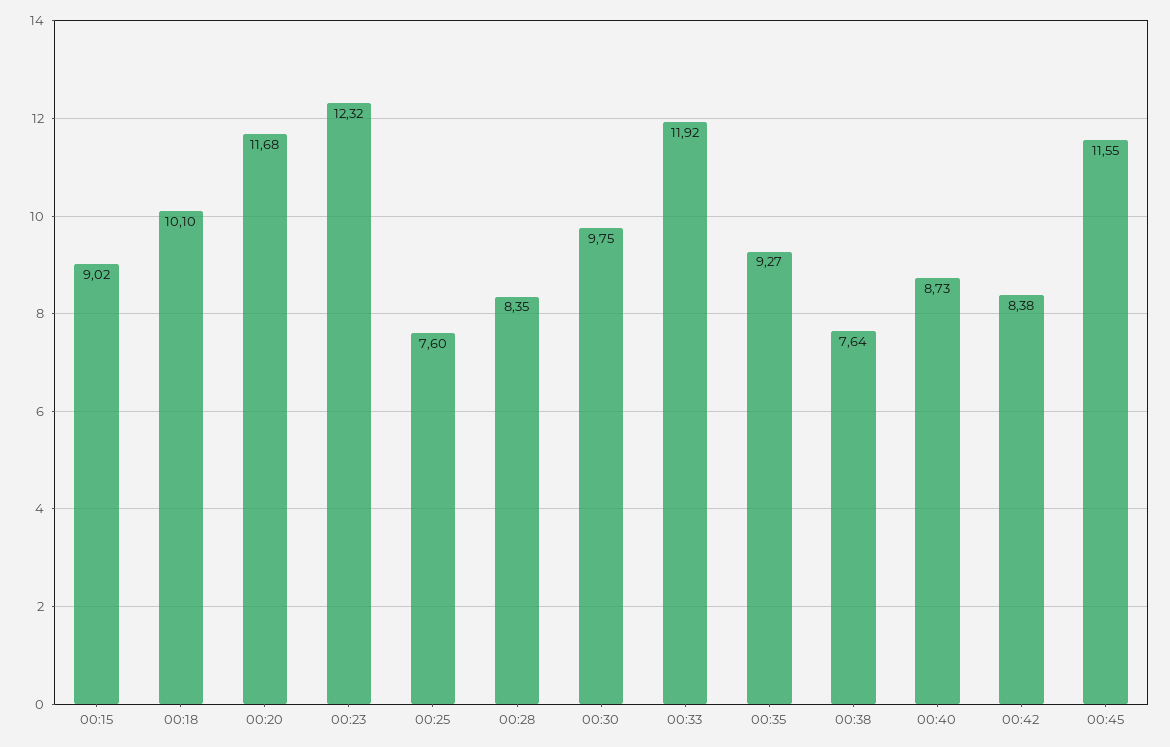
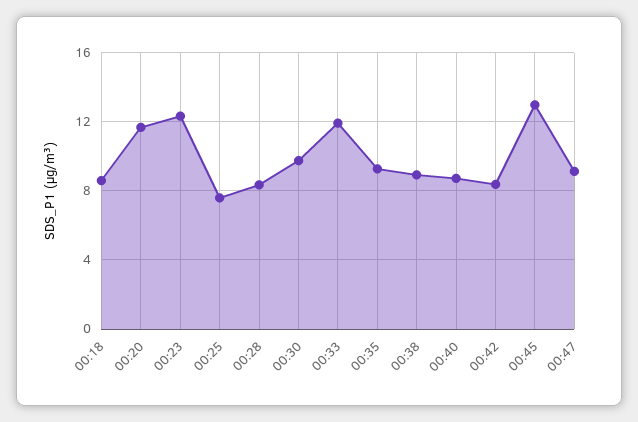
00:15: 9.02 -> none
00:18: 10.1 -> 8.5
00:38: 7.64 -> 9
00:45: 11.55 -> 13
00:47: none -> 9

